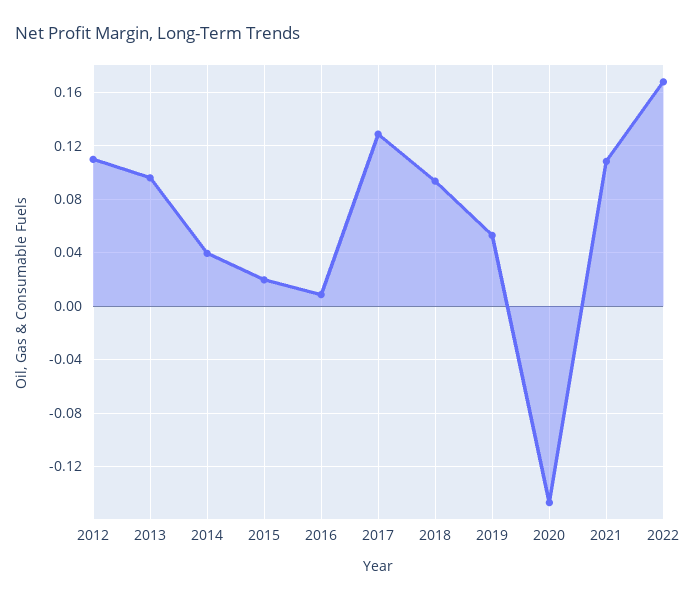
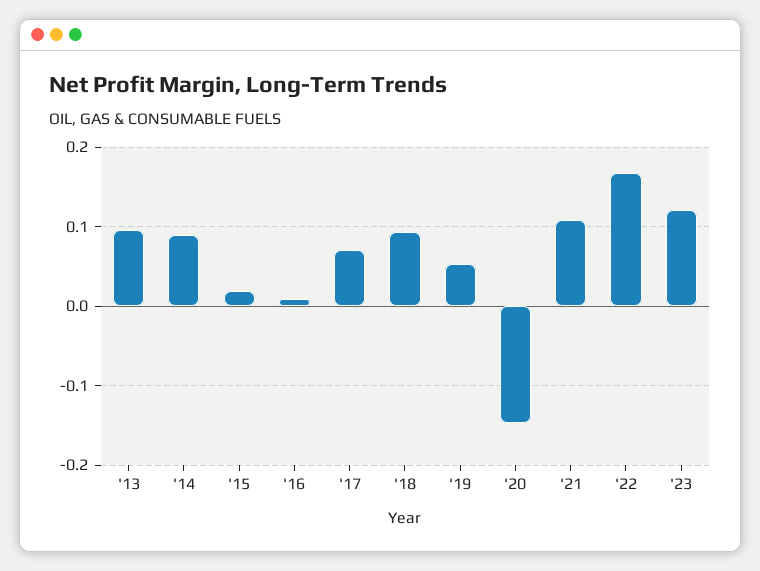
2012: 0.11 -> none
2014: 0.04 -> 0.09
2017: 0.13 -> 0.07
'23: none -> 0.12

